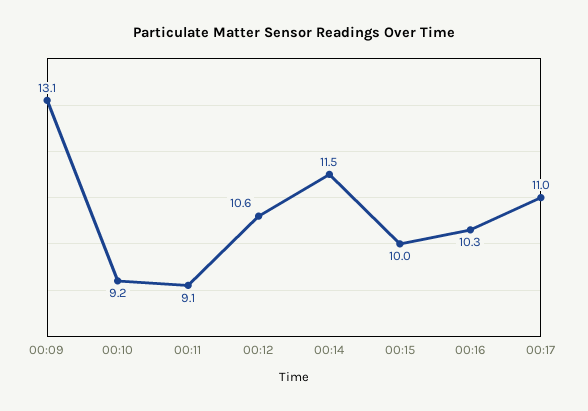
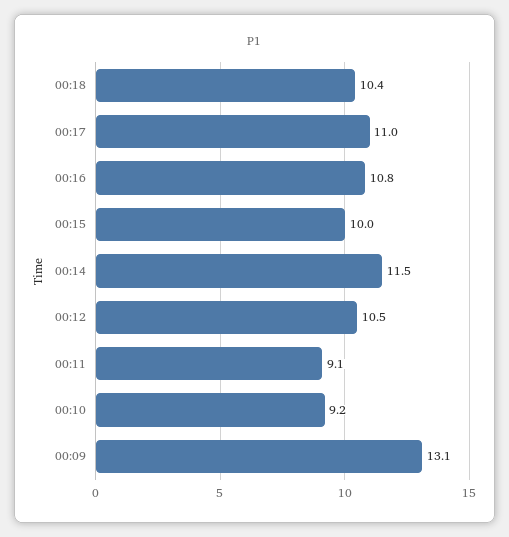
00:12: 10.6 -> 10.5
00:16: 10.3 -> 10.8
00:18: none -> 10.4

